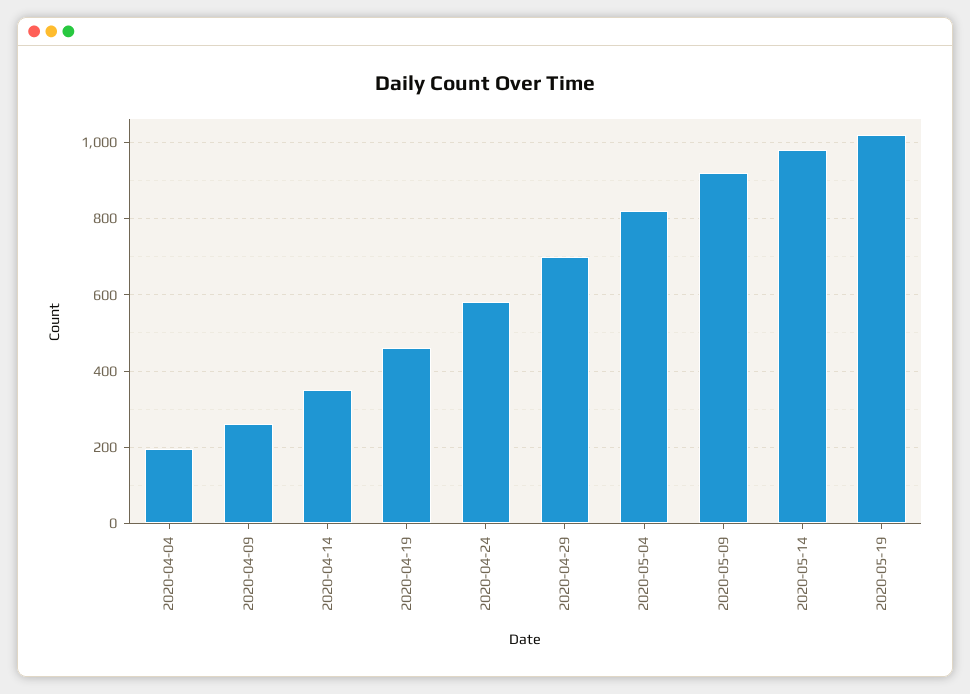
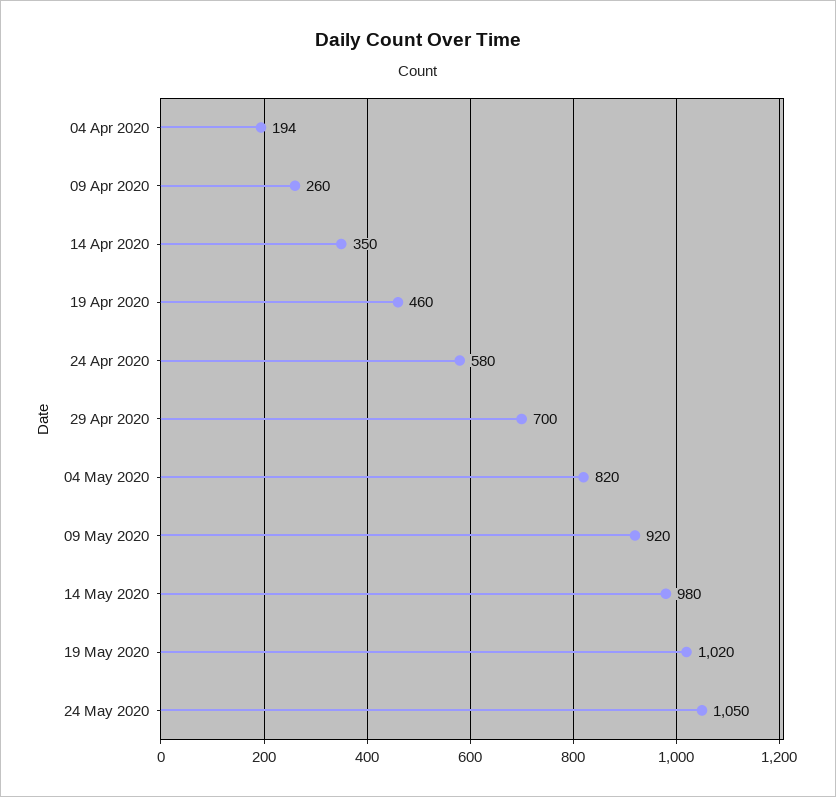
24 May 2020: none -> 1050

